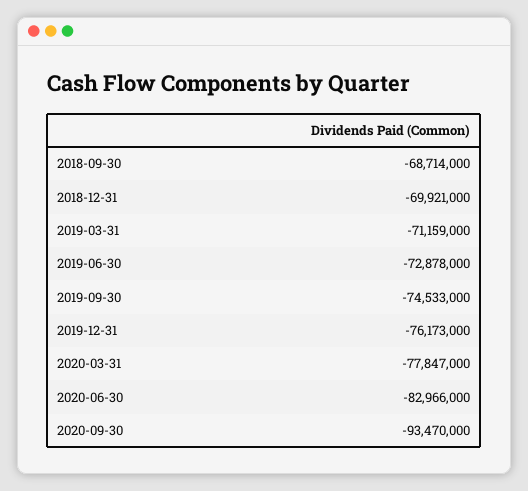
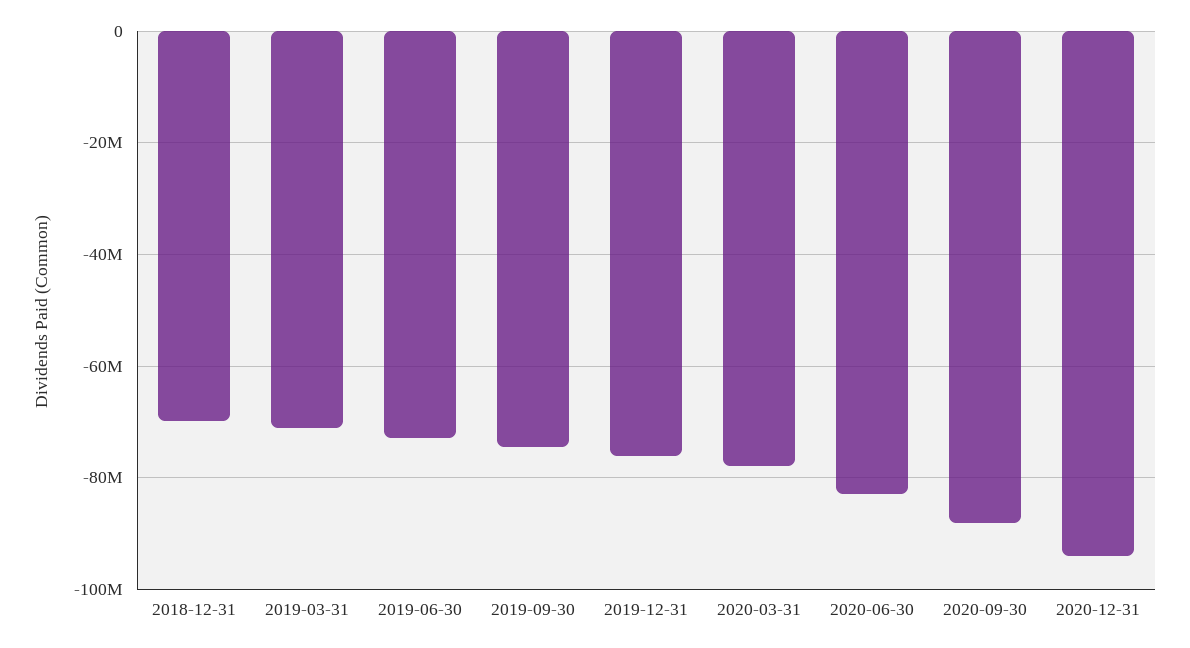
2018-09-30: -68714000 -> none
2020-09-30: -93470000 -> -88000000
2020-12-31: none -> -94000000

